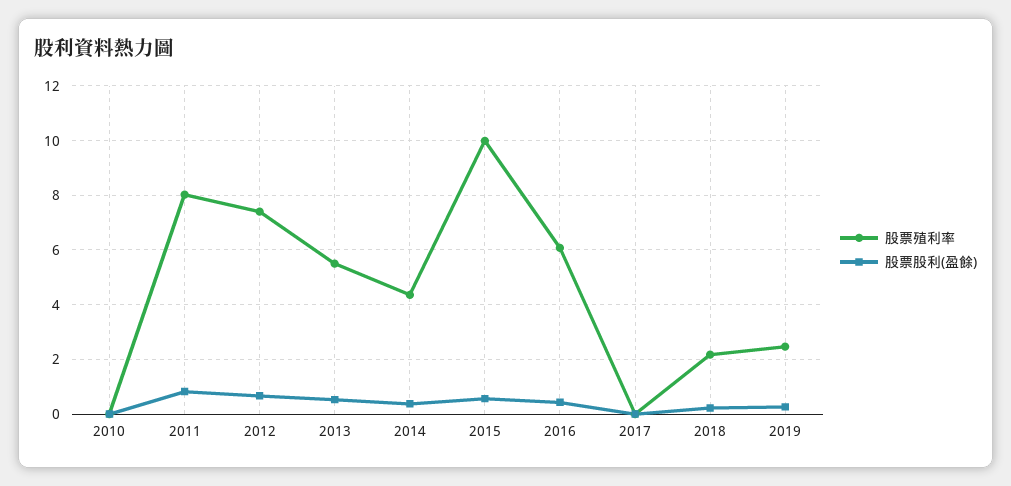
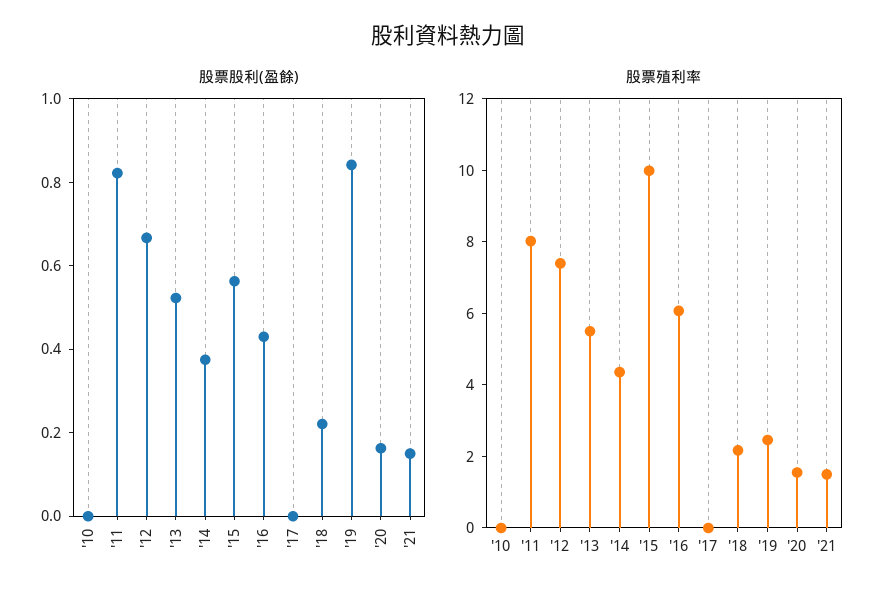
股票股利(盈餘), 2019: 0.25 -> 0.85
股票股利(盈餘), '20: none -> 0.15
股票股利(盈餘), '21: none -> 0.15
股票殖利率, '20: none -> 1.5
股票殖利率, '21: none -> 1.5

